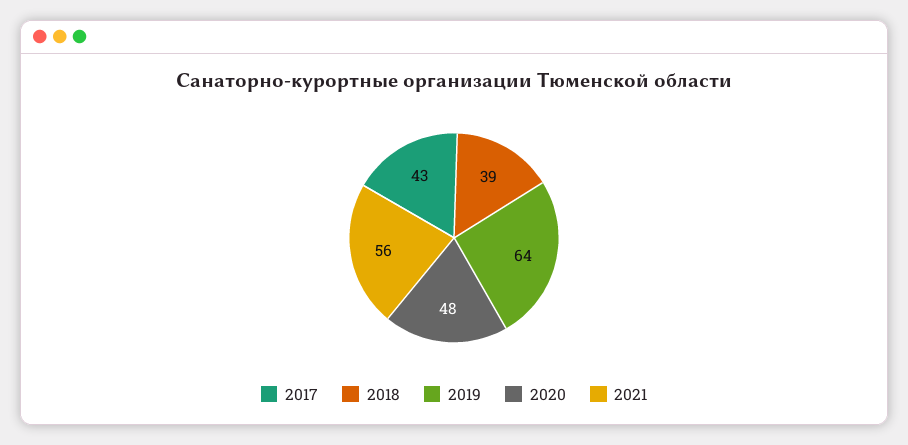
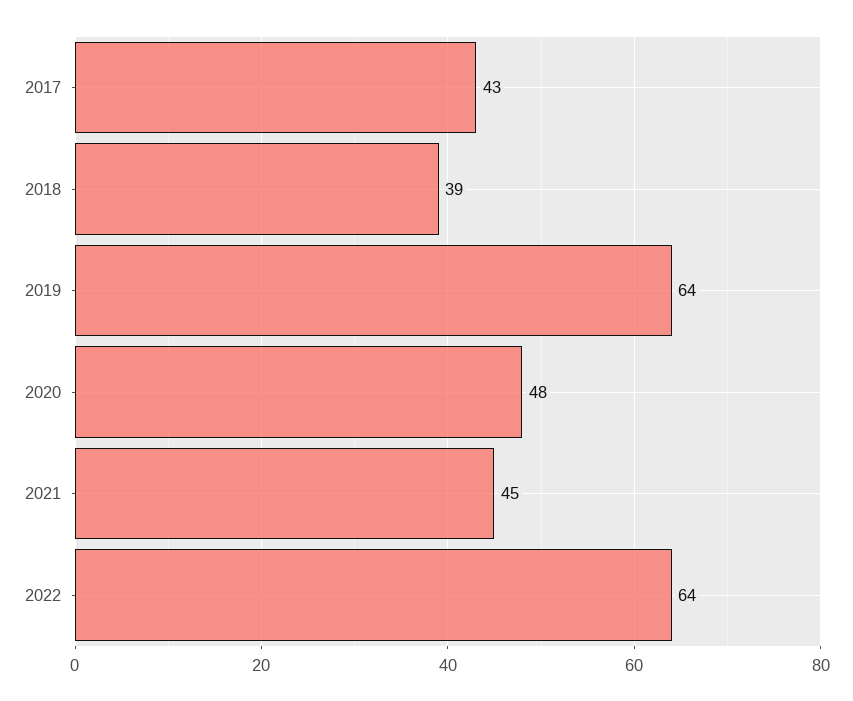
2021: 56 -> 45
2022: none -> 64

